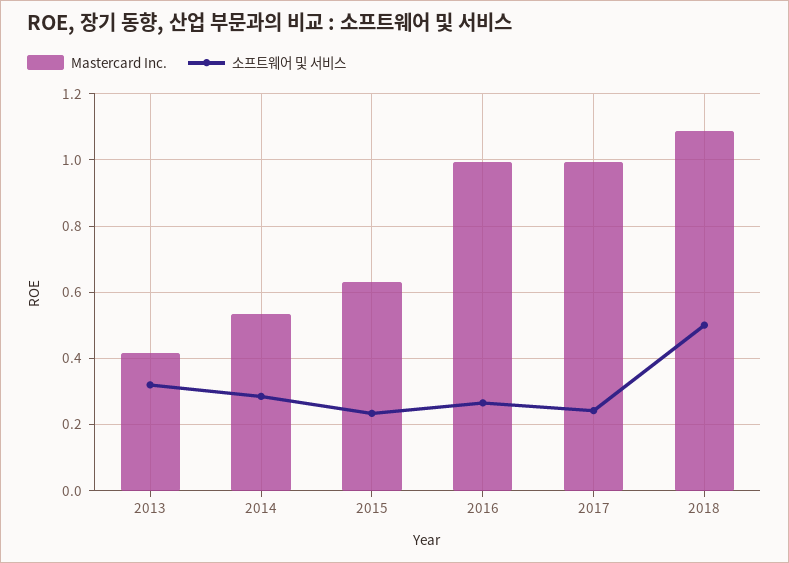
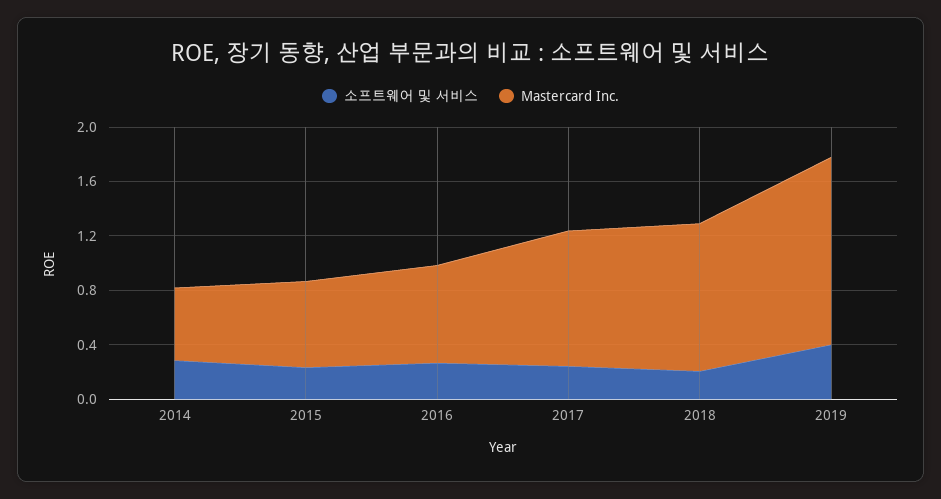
Mastercard Inc., 2013: 0.42 -> none
소프트웨어 및 서비스, 2013: 0.32 -> none
Mastercard Inc., 2016: 1 -> 0.7
소프트웨어 및 서비스, 2018: 0.5 -> 0.2
소프트웨어 및 서비스, 2019: none -> 0.4
Mastercard Inc., 2019: none -> 1.4

